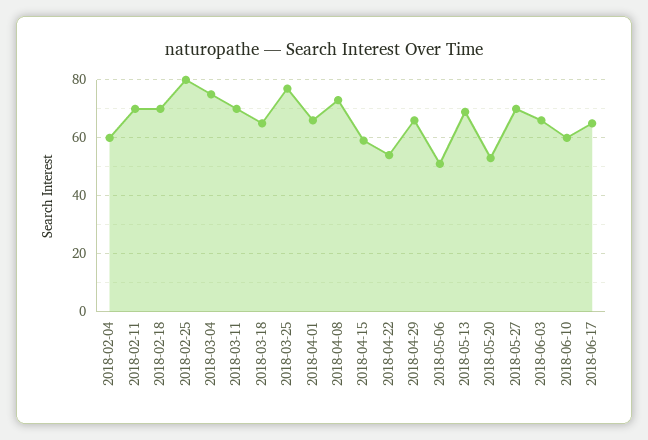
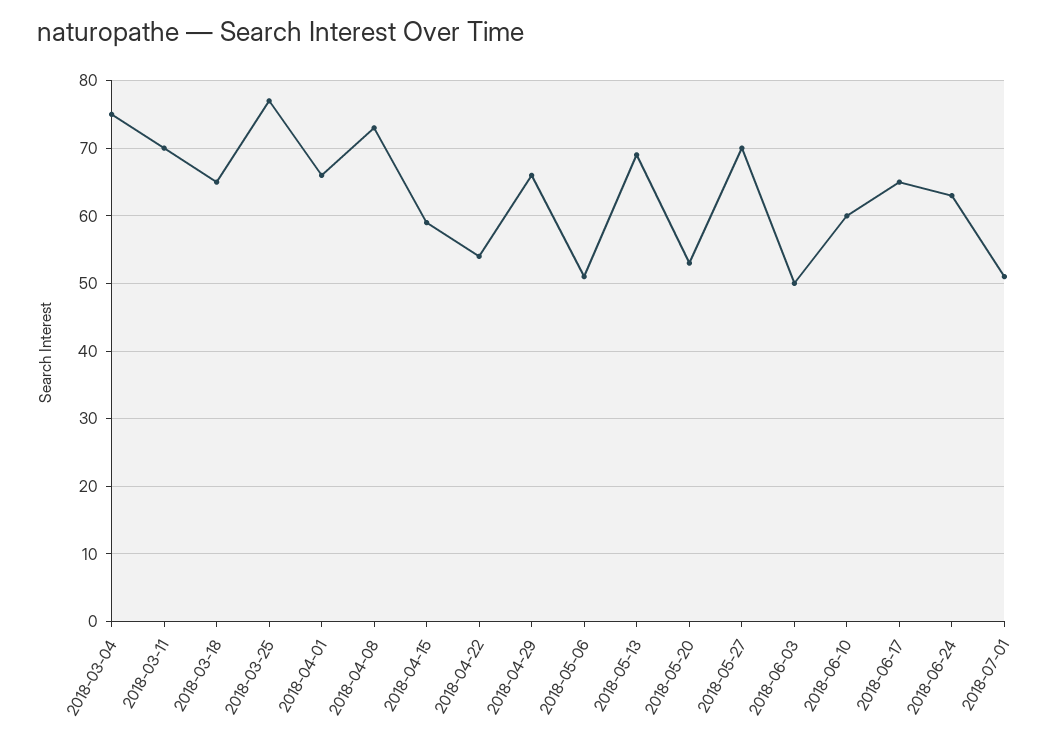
2018-02-04: 60 -> none
2018-02-11: 70 -> none
2018-02-18: 70 -> none
2018-02-25: 80 -> none
2018-06-03: 65 -> 50
2018-06-24: none -> 63
2018-07-01: none -> 51

